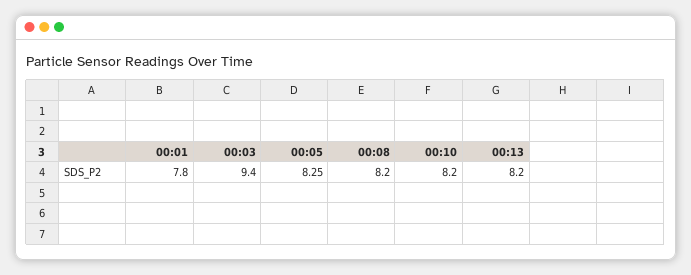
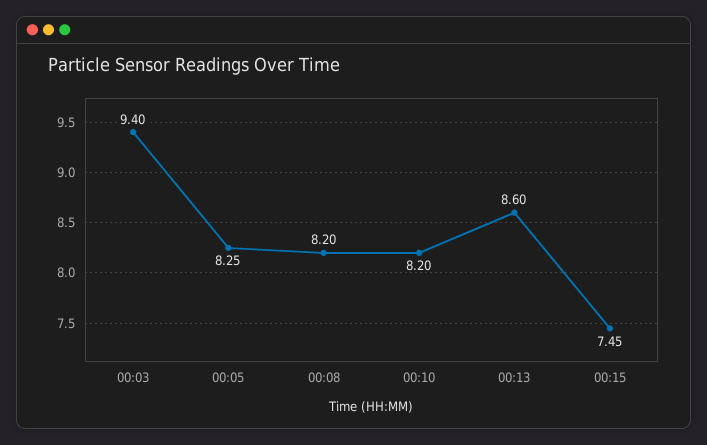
00:01: 7.8 -> none
00:13: 8.2 -> 8.6
00:15: none -> 7.45

